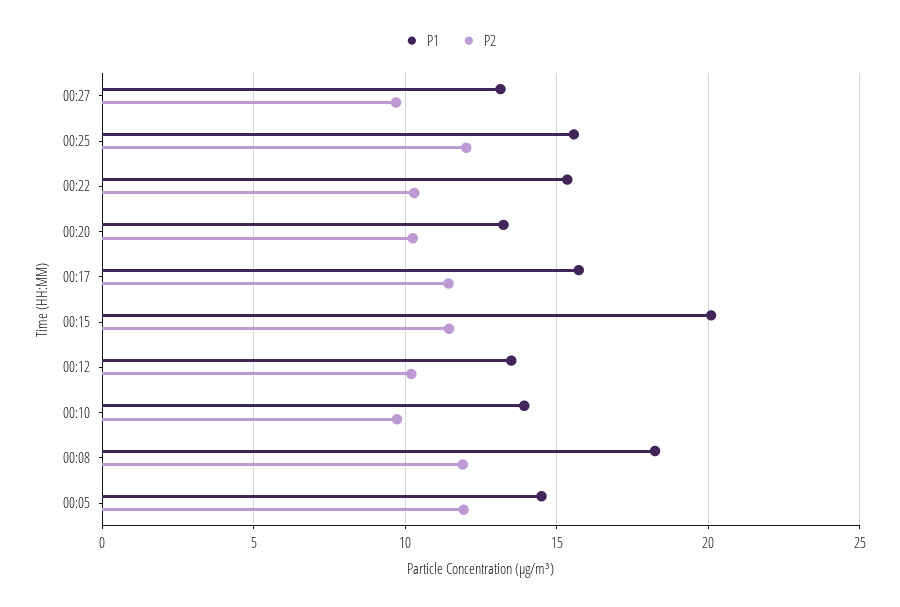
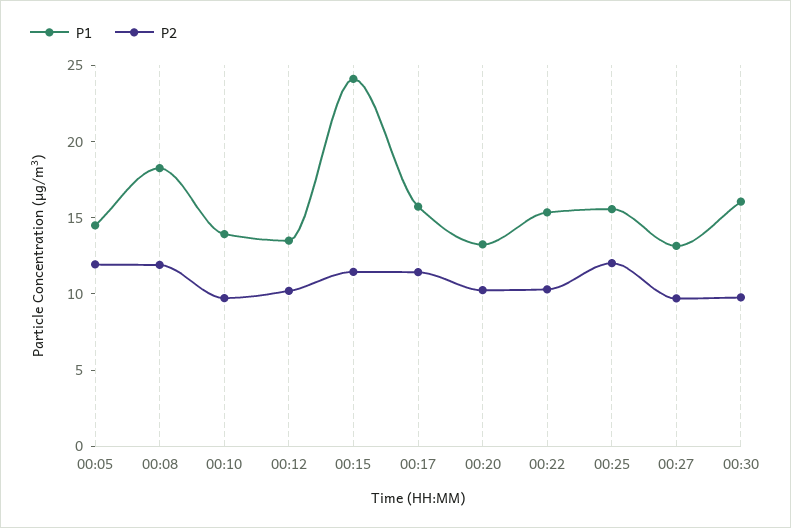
P1, 00:15: 20 -> 24
P1, 00:30: none -> 16
P2, 00:30: none -> 10

